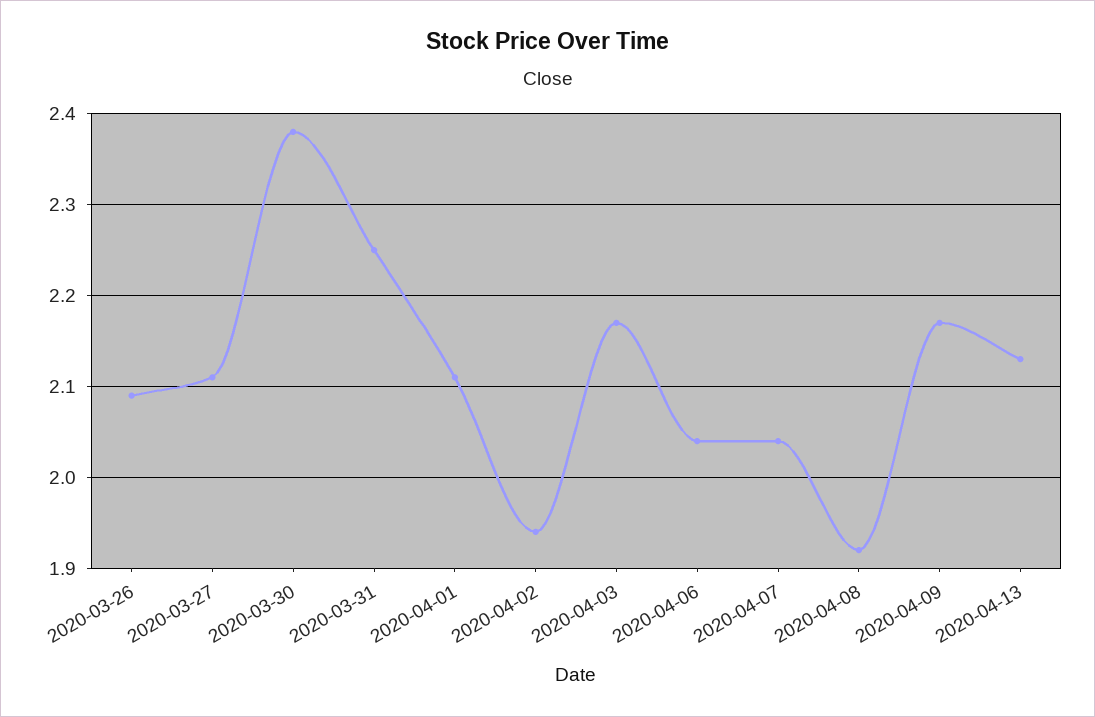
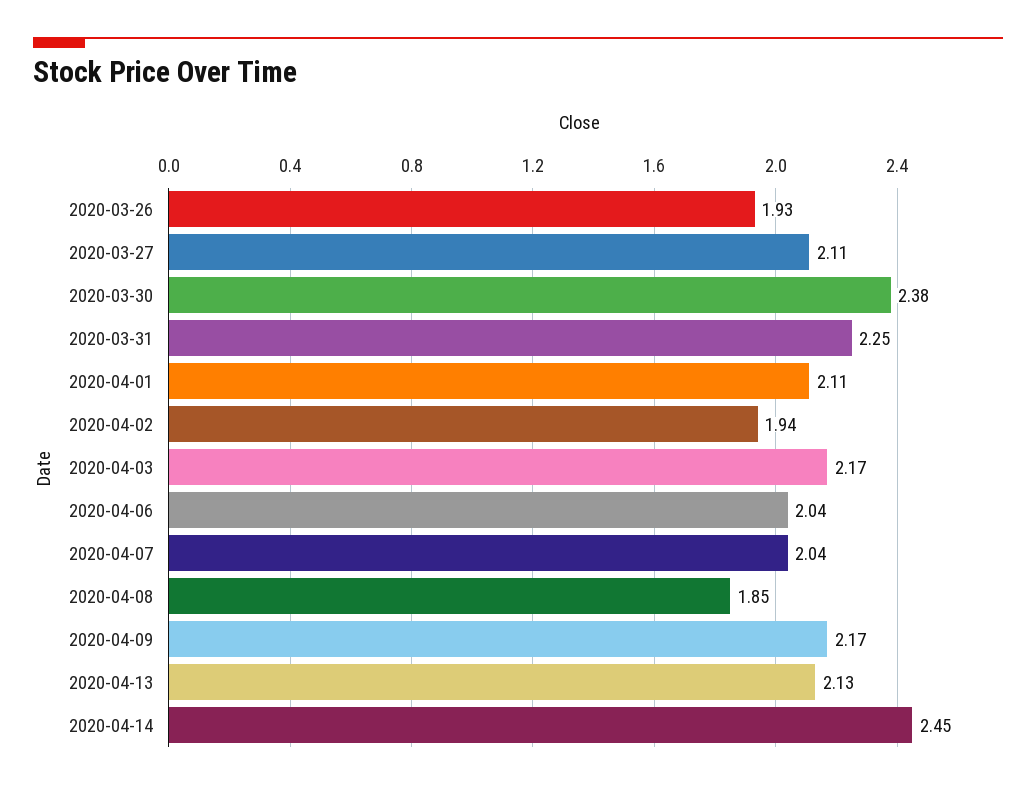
2020-03-26: 2.09 -> 1.93
2020-04-08: 1.92 -> 1.85
2020-04-14: none -> 2.45

